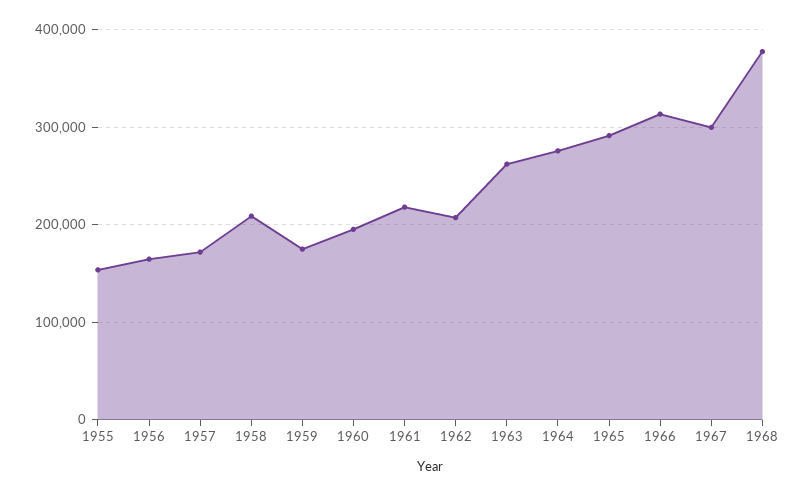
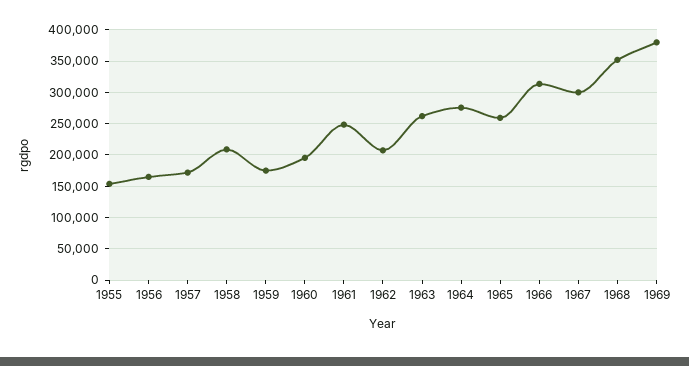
1961: 220000 -> 250000
1965: 290000 -> 260000
1968: 380000 -> 350000
1969: none -> 380000

